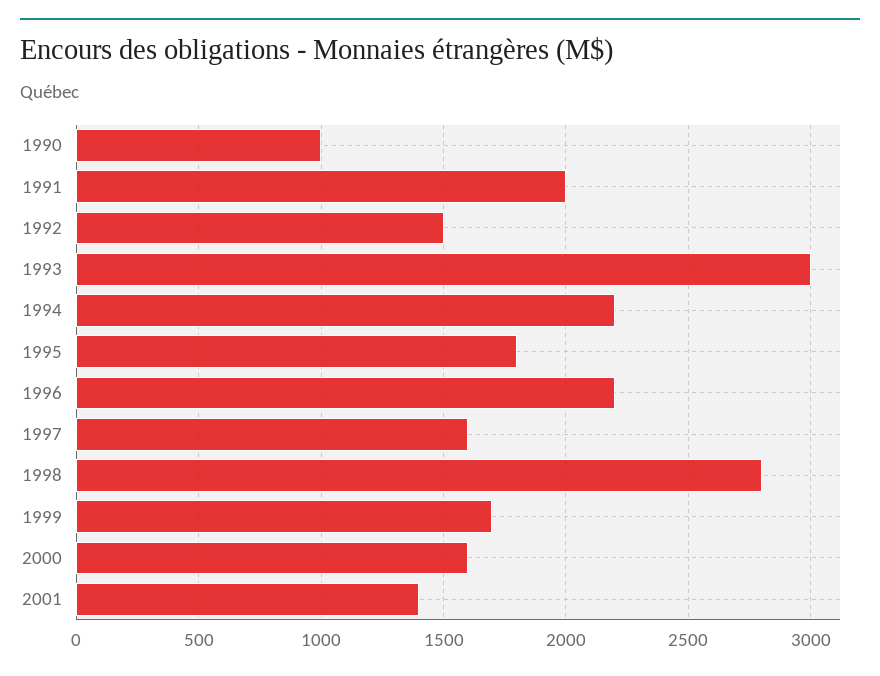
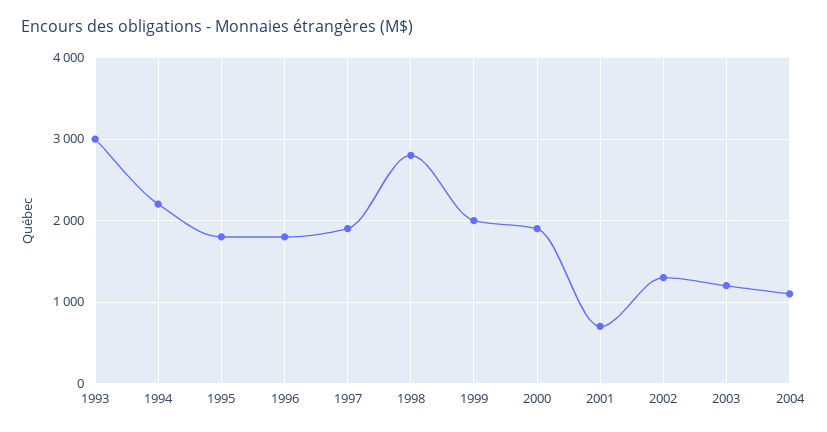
1990: 1000 -> none
1991: 2000 -> none
1992: 1500 -> none
1996: 2200 -> 1800
1997: 1600 -> 1900
1999: 1700 -> 2000
2000: 1600 -> 1900
2001: 1400 -> 700
2002: none -> 1300
2003: none -> 1200
2004: none -> 1100

